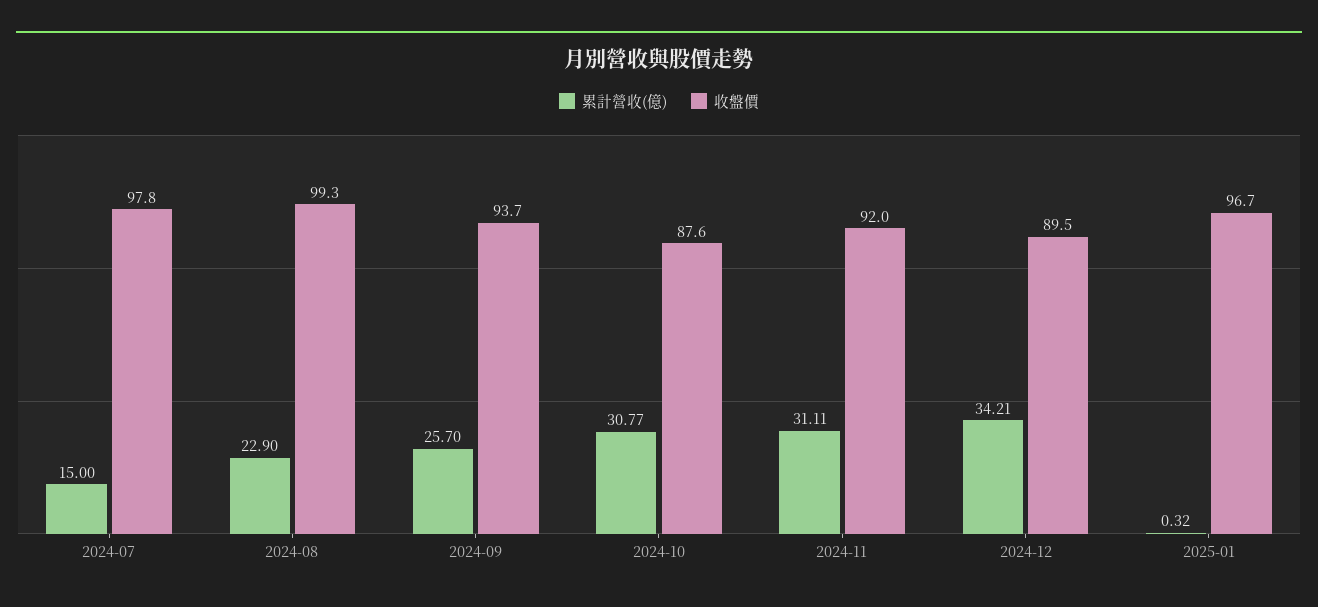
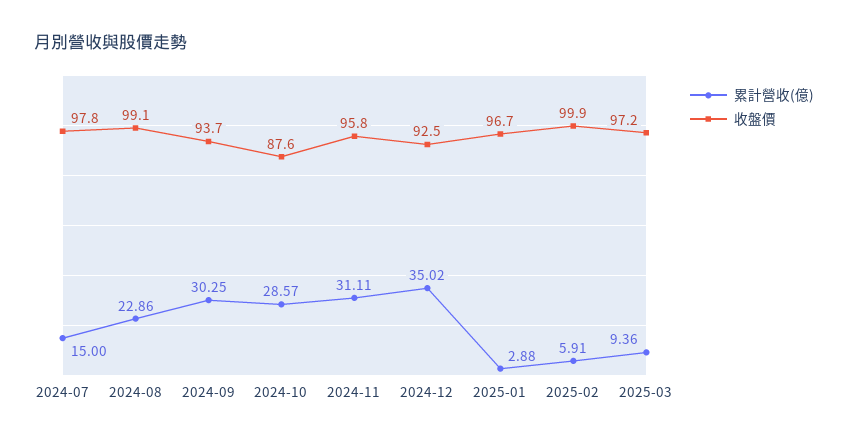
累計營收(億), 2024-08: 22.9 -> 22.86
收盤價, 2024-08: 99.3 -> 99.1
累計營收(億), 2024-09: 25.7 -> 30.25
累計營收(億), 2024-10: 30.77 -> 28.57
收盤價, 2024-11: 92 -> 95.8
累計營收(億), 2024-12: 34.21 -> 35.02
收盤價, 2024-12: 89.5 -> 92.5
累計營收(億), 2025-01: 0.32 -> 2.88
累計營收(億), 2025-02: none -> 5.91
收盤價, 2025-02: none -> 99.9
累計營收(億), 2025-03: none -> 9.36
收盤價, 2025-03: none -> 97.2

